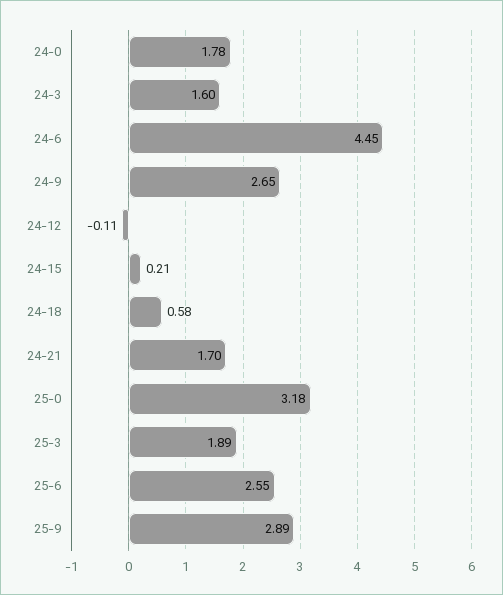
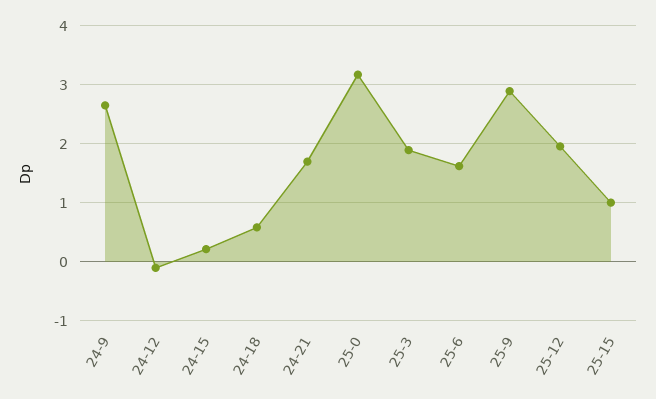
24-0: 1.78 -> none
24-3: 1.6 -> none
24-6: 4.45 -> none
25-6: 2.55 -> 1.6
25-12: none -> 2
25-15: none -> 1

